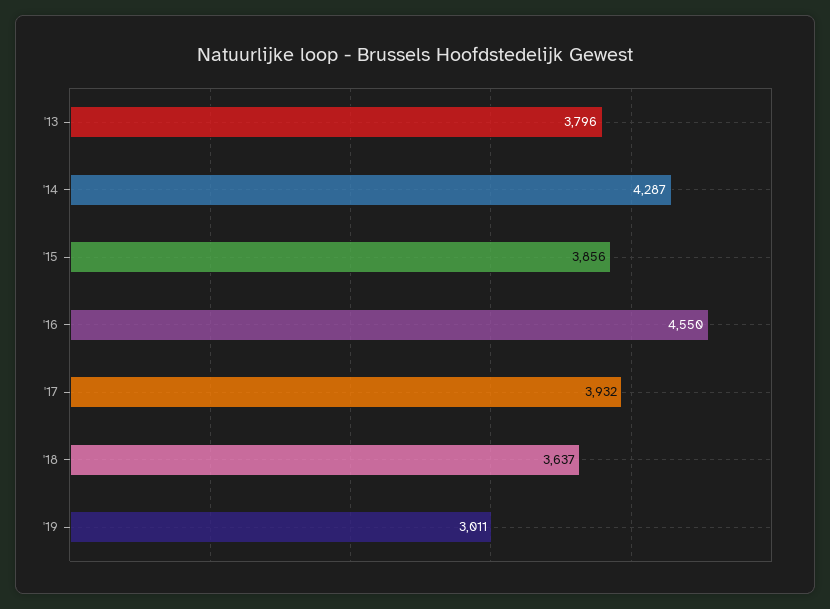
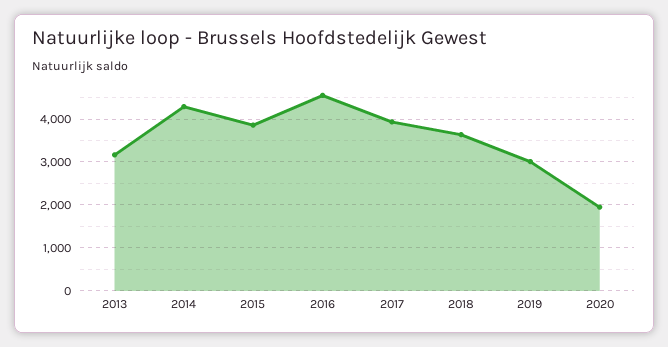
'13: 3796 -> 3200
2020: none -> 2000

